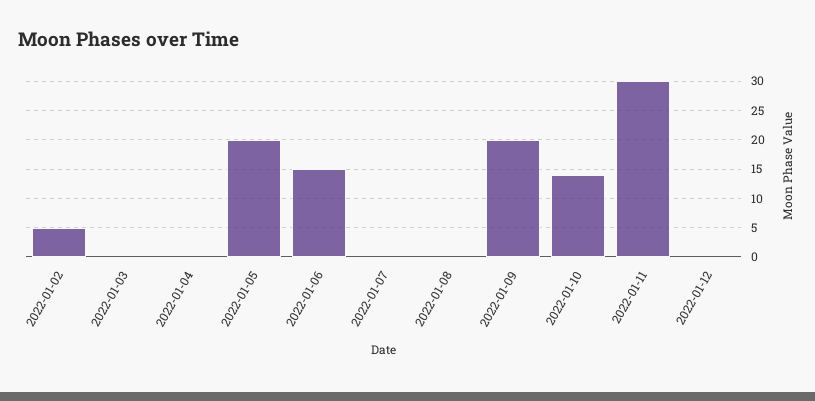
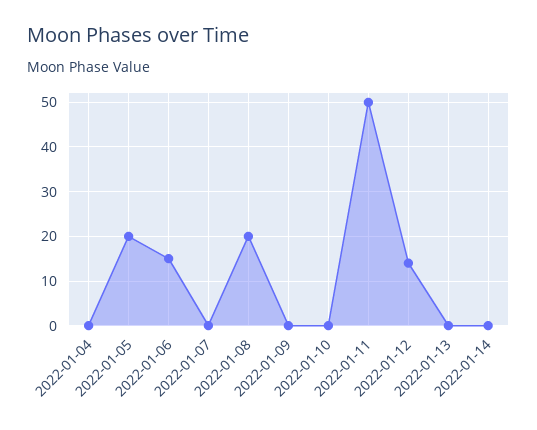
2022-01-02: 5 -> none
2022-01-03: 0 -> none
2022-01-08: 0 -> 20
2022-01-09: 20 -> 0
2022-01-10: 15 -> 0
2022-01-11: 30 -> 50
2022-01-12: 0 -> 15
2022-01-13: none -> 0
2022-01-14: none -> 0

